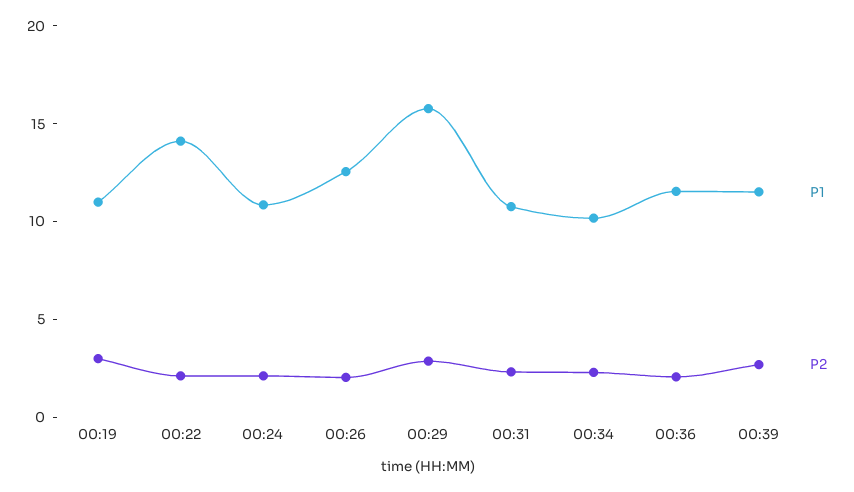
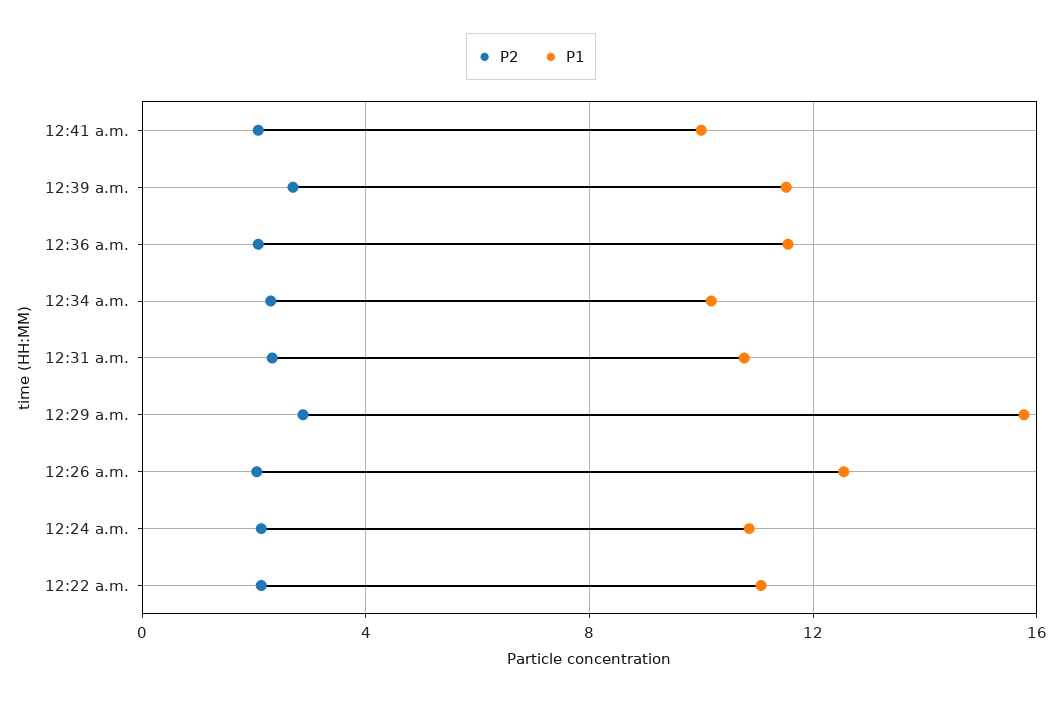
P1, 00:19: 11 -> none
P2, 00:19: 3 -> none
P1, 00:22: 14 -> 11
P2, 12:41 a.m.: none -> 2
P1, 12:41 a.m.: none -> 10

